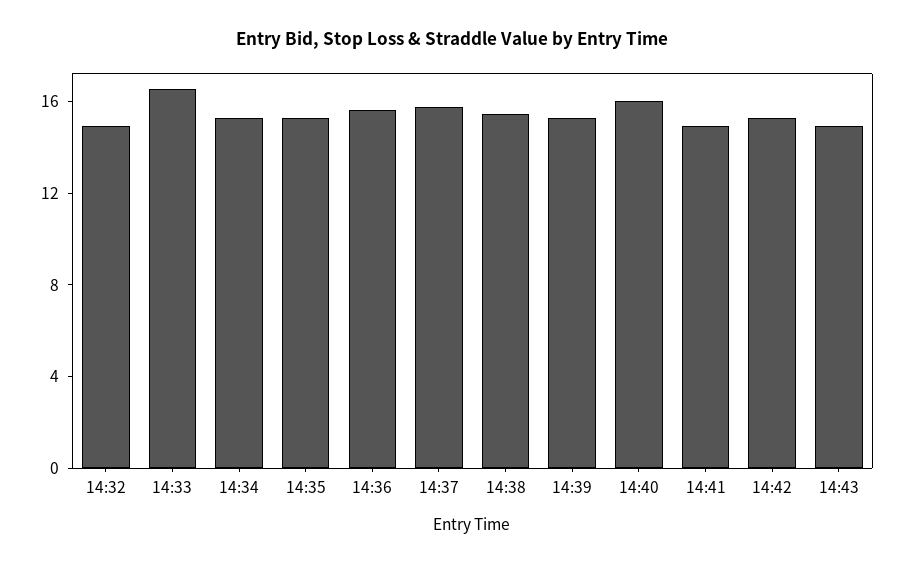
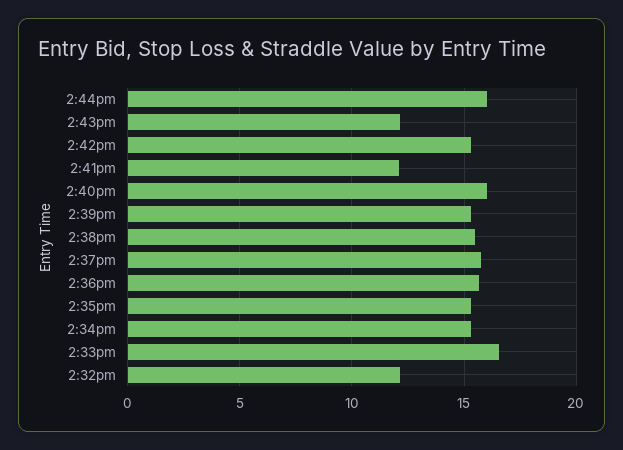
14:32: 15 -> 12
14:41: 15 -> 12
14:43: 15 -> 12
2:44pm: none -> 16

